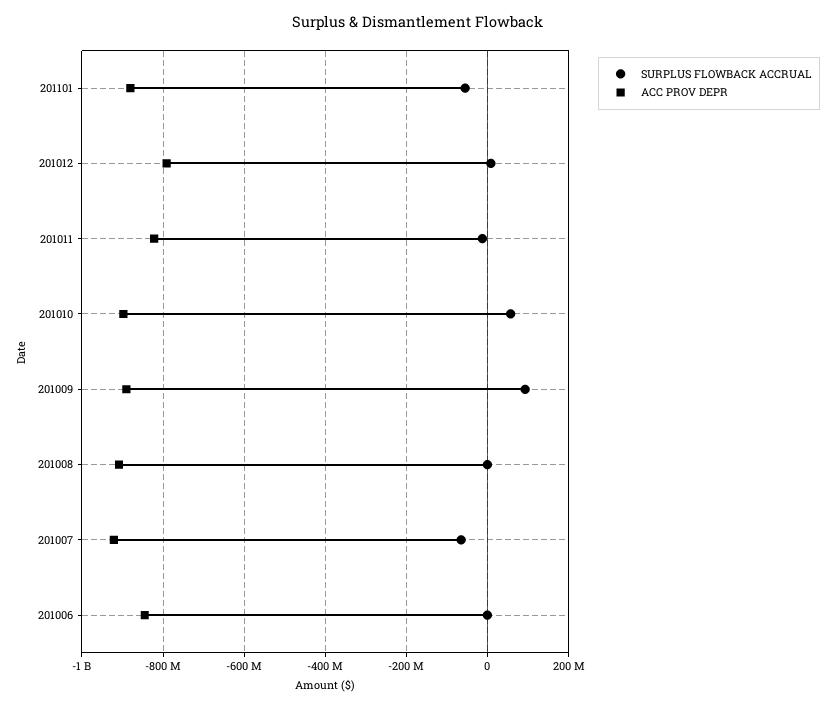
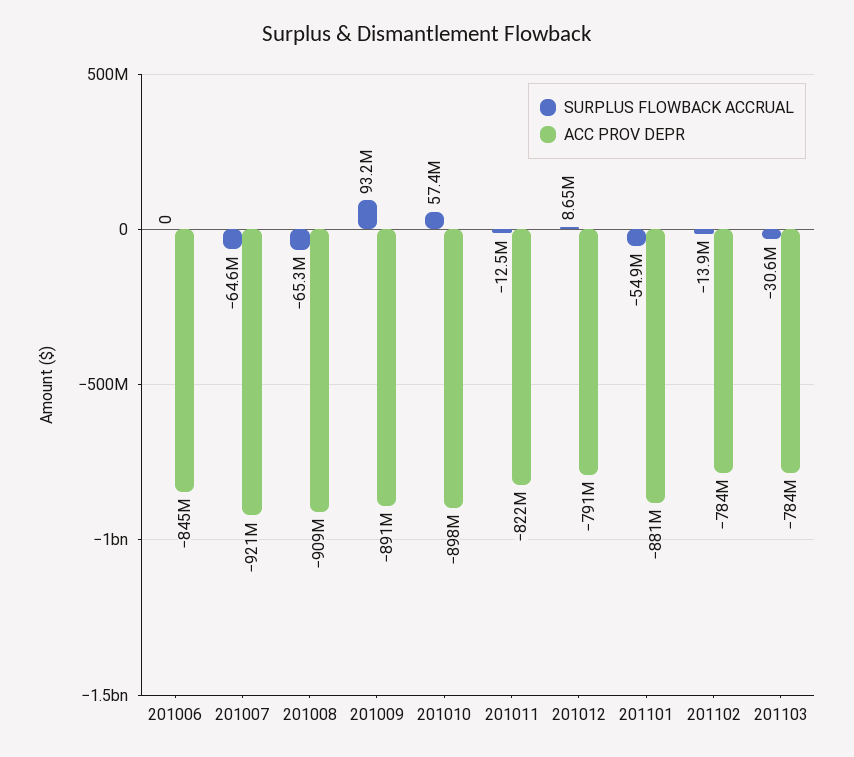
SURPLUS FLOWBACK ACCRUAL, 201008: 0 -> -65300000
SURPLUS FLOWBACK ACCRUAL, 201102: none -> -13900000
ACC PROV DEPR, 201102: none -> -784000000
SURPLUS FLOWBACK ACCRUAL, 201103: none -> -30600000
ACC PROV DEPR, 201103: none -> -784000000

